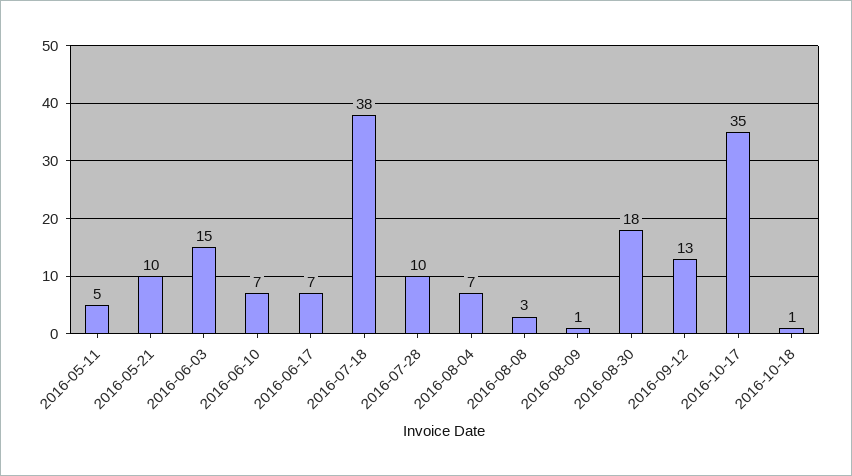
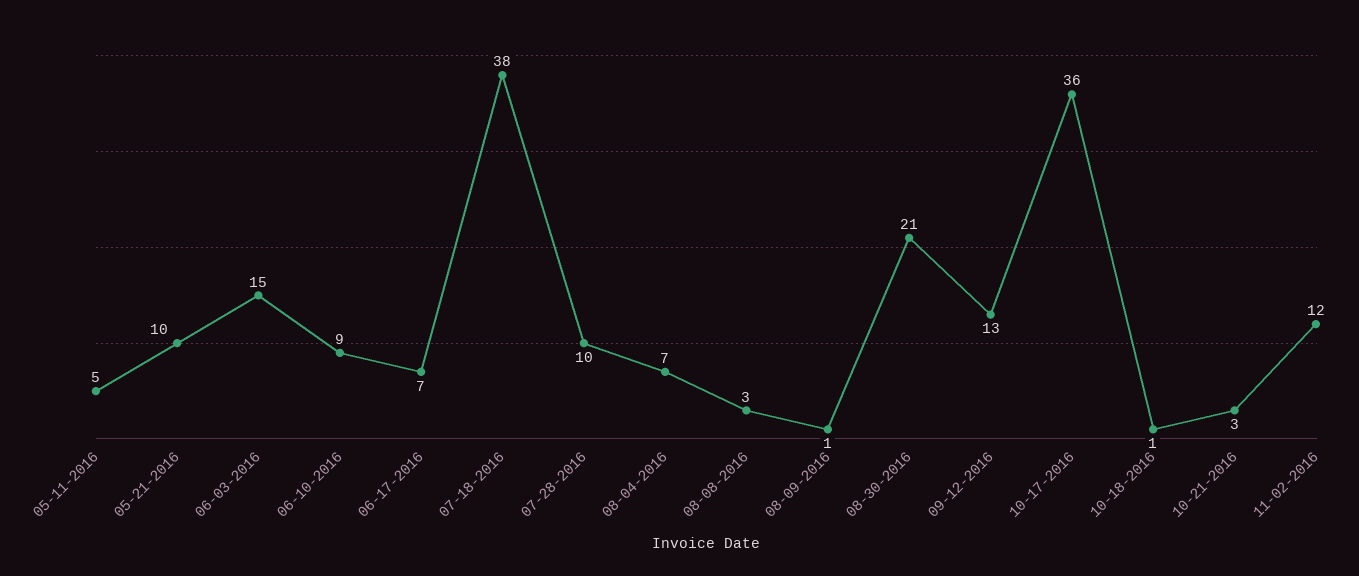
2016-06-10: 7 -> 9
2016-08-30: 18 -> 21
2016-10-17: 35 -> 36
10-21-2016: none -> 3
11-02-2016: none -> 12

